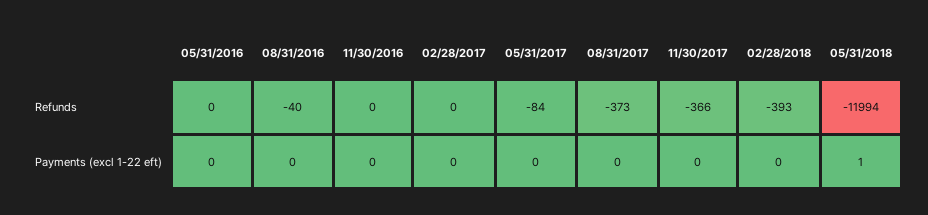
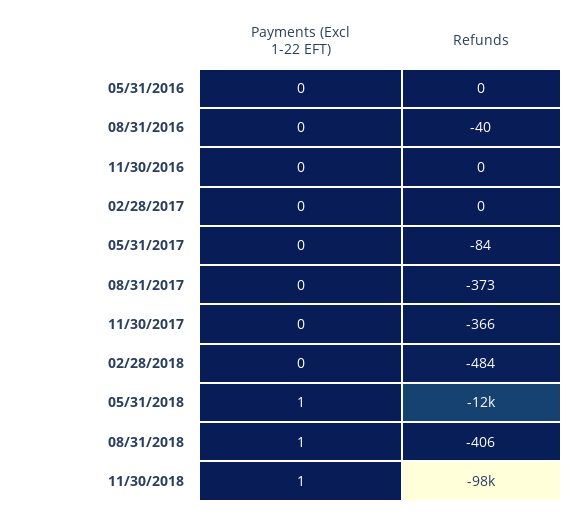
02/28/2018, Refunds: -393 -> -484
08/31/2018, Payments (excl 1-22 eft): none -> 1
08/31/2018, Refunds: none -> -406
11/30/2018, Payments (excl 1-22 eft): none -> 1
11/30/2018, Refunds: none -> -98000

